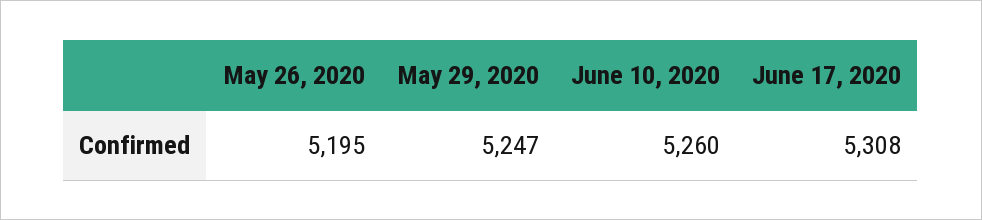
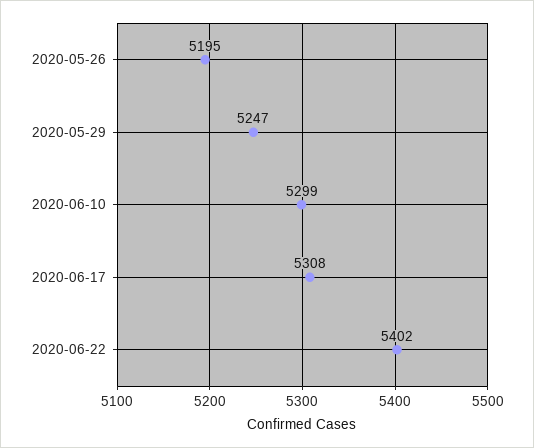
June 10, 2020: 5260 -> 5299
2020-06-22: none -> 5402

